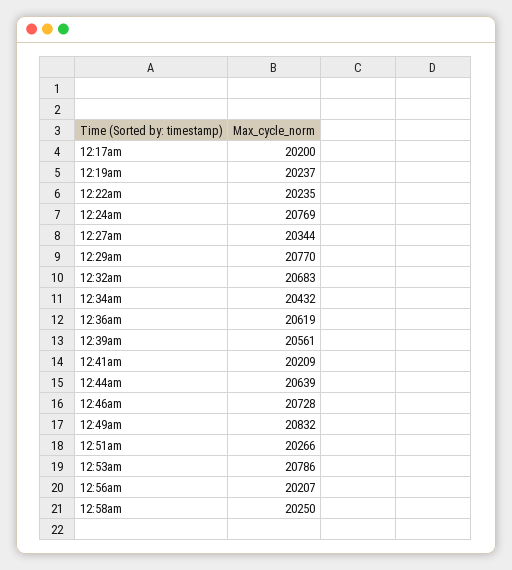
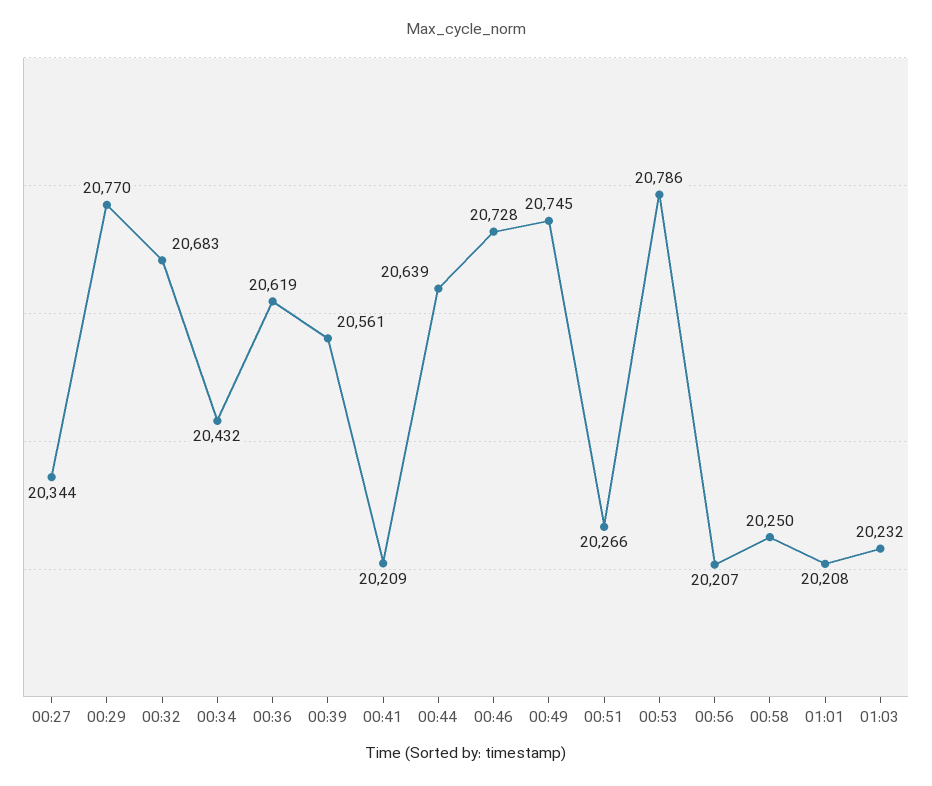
12:17am: 20200 -> none
12:19am: 20237 -> none
12:22am: 20235 -> none
12:24am: 20769 -> none
12:49am: 20832 -> 20745
01:01: none -> 20208
01:03: none -> 20232

